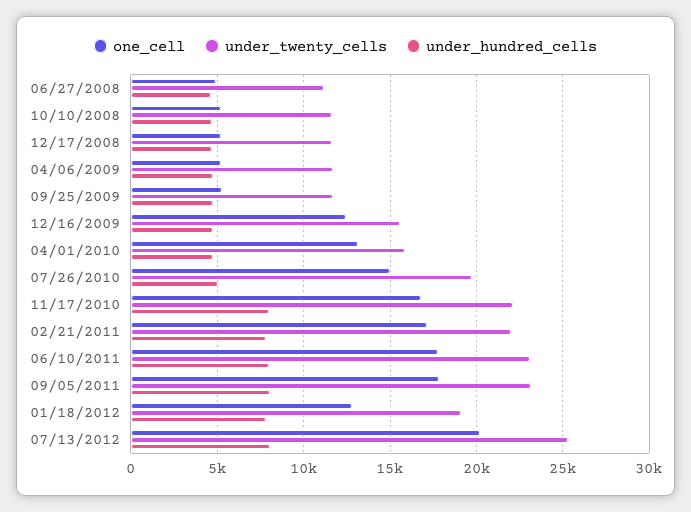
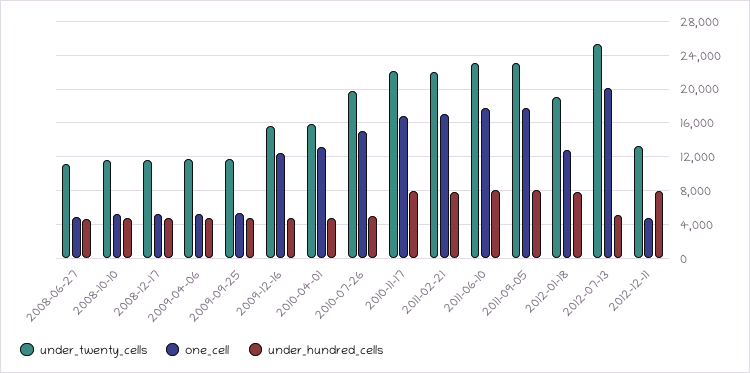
under_hundred_cells, 07/13/2012: 8000 -> 5000
under_twenty_cells, 2012-12-11: none -> 13000
one_cell, 2012-12-11: none -> 5000
under_hundred_cells, 2012-12-11: none -> 8000

